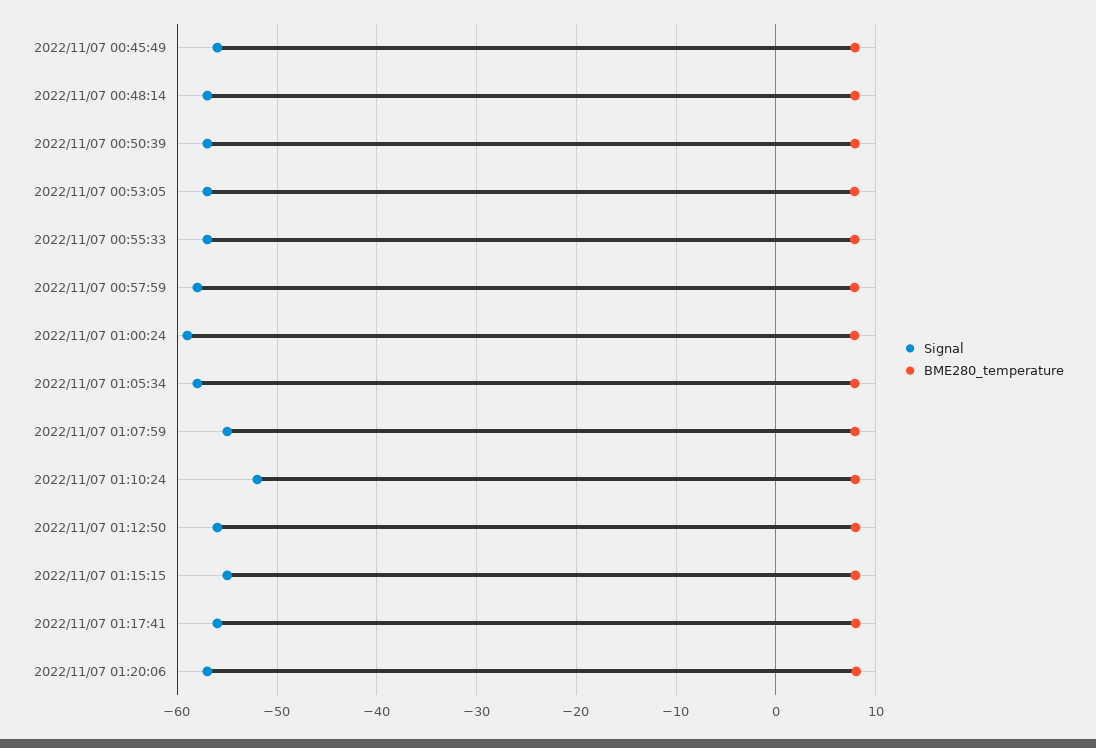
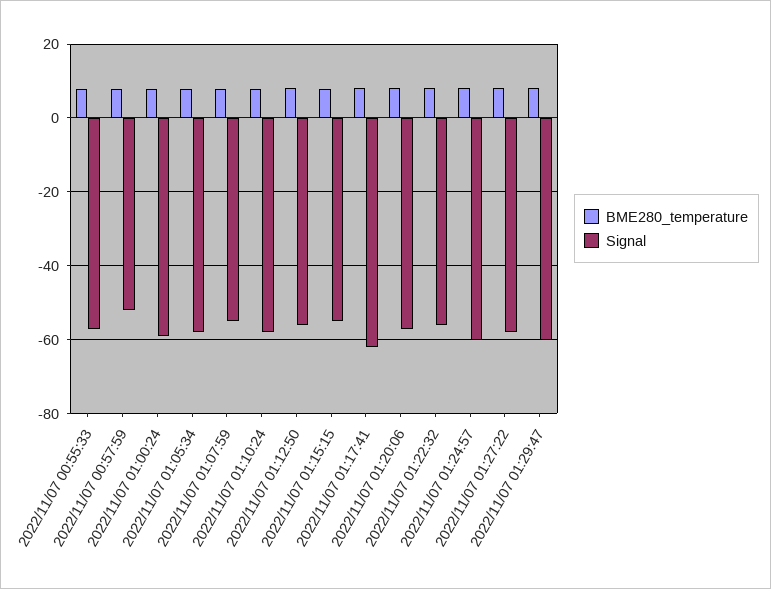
Signal, 2022/11/07 00:45:49: -56 -> none
BME280_temperature, 2022/11/07 00:45:49: 8 -> none
Signal, 2022/11/07 00:48:14: -57 -> none
BME280_temperature, 2022/11/07 00:48:14: 8 -> none
Signal, 2022/11/07 00:50:39: -57 -> none
BME280_temperature, 2022/11/07 00:50:39: 8 -> none
Signal, 2022/11/07 00:53:05: -57 -> none
BME280_temperature, 2022/11/07 00:53:05: 8 -> none
Signal, 2022/11/07 00:57:59: -58 -> -52
Signal, 2022/11/07 01:10:24: -52 -> -58
Signal, 2022/11/07 01:17:41: -56 -> -62
BME280_temperature, 2022/11/07 01:22:32: none -> 8
Signal, 2022/11/07 01:22:32: none -> -56
BME280_temperature, 2022/11/07 01:24:57: none -> 8
Signal, 2022/11/07 01:24:57: none -> -60
BME280_temperature, 2022/11/07 01:27:22: none -> 8
Signal, 2022/11/07 01:27:22: none -> -58
BME280_temperature, 2022/11/07 01:29:47: none -> 8
Signal, 2022/11/07 01:29:47: none -> -60

